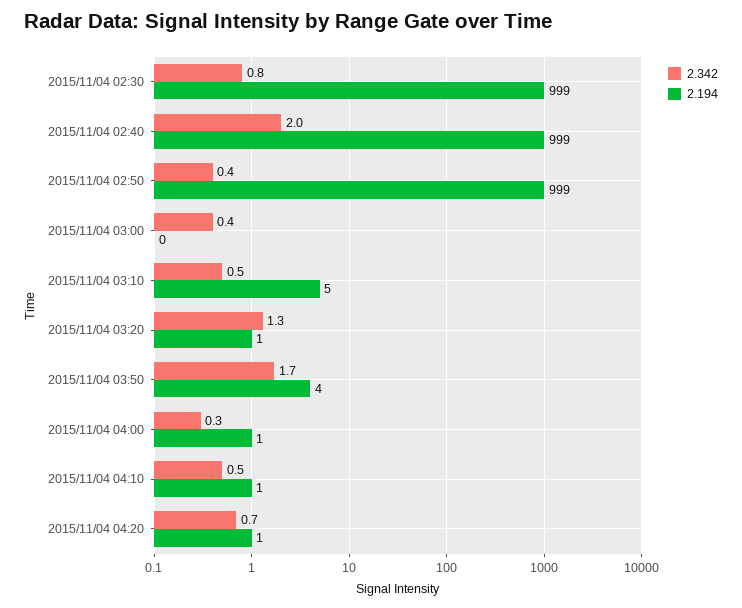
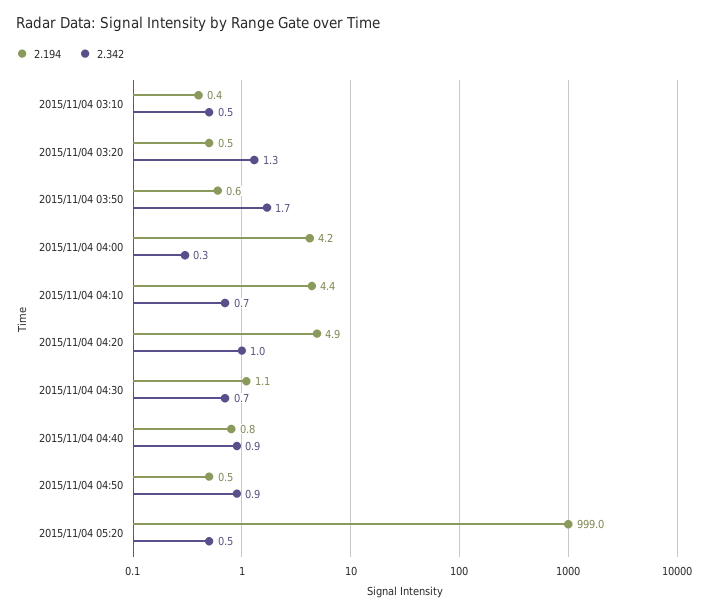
2.342, 2015/11/04 02:30: 0.8 -> none
2.194, 2015/11/04 02:30: 999 -> none
2.342, 2015/11/04 02:40: 2 -> none
2.194, 2015/11/04 02:40: 999 -> none
2.342, 2015/11/04 02:50: 0.4 -> none
2.194, 2015/11/04 02:50: 999 -> none
2.342, 2015/11/04 03:00: 0.4 -> none
2.194, 2015/11/04 03:00: 0 -> none
2.194, 2015/11/04 03:10: 5 -> 0.4
2.194, 2015/11/04 03:50: 4 -> 0.6
2.194, 2015/11/04 04:00: 1 -> 4.2
2.342, 2015/11/04 04:10: 0.5 -> 0.7
2.194, 2015/11/04 04:10: 1 -> 4.4
2.342, 2015/11/04 04:20: 0.7 -> 1
2.194, 2015/11/04 04:20: 1 -> 4.9
2.194, 2015/11/04 04:30: none -> 1.1
2.342, 2015/11/04 04:30: none -> 0.7
2.194, 2015/11/04 04:40: none -> 0.8
2.342, 2015/11/04 04:40: none -> 0.9
2.194, 2015/11/04 04:50: none -> 0.5
2.342, 2015/11/04 04:50: none -> 0.9
2.194, 2015/11/04 05:20: none -> 999
2.342, 2015/11/04 05:20: none -> 0.5

